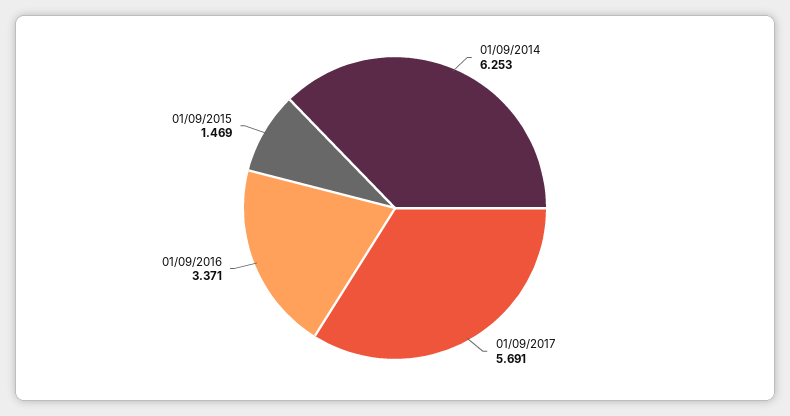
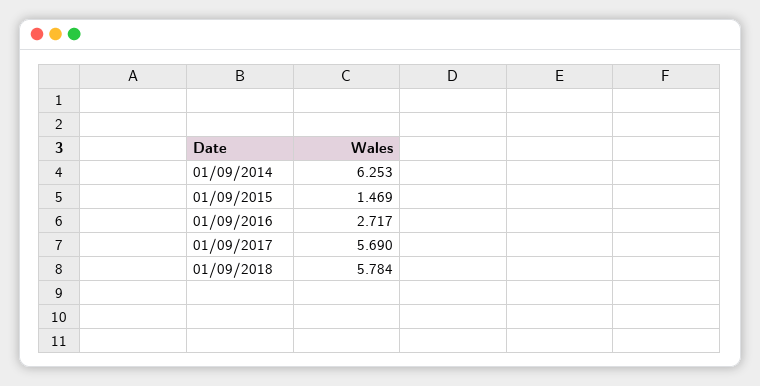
01/09/2017: 5.691 -> 5.69
01/09/2016: 3.371 -> 2.717
01/09/2018: none -> 5.784

